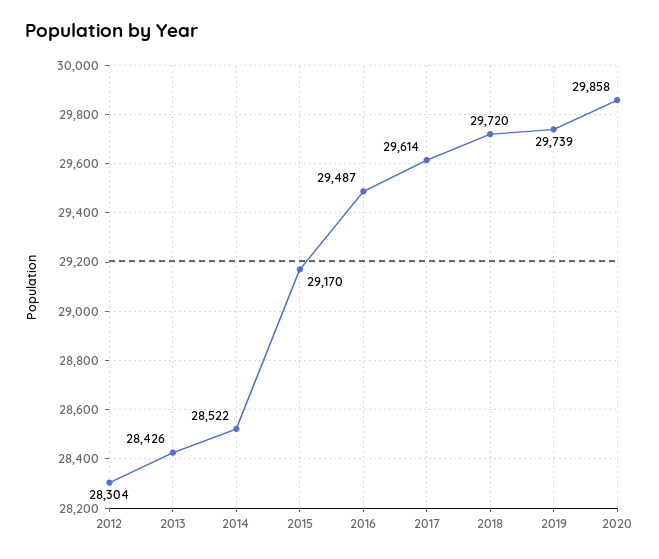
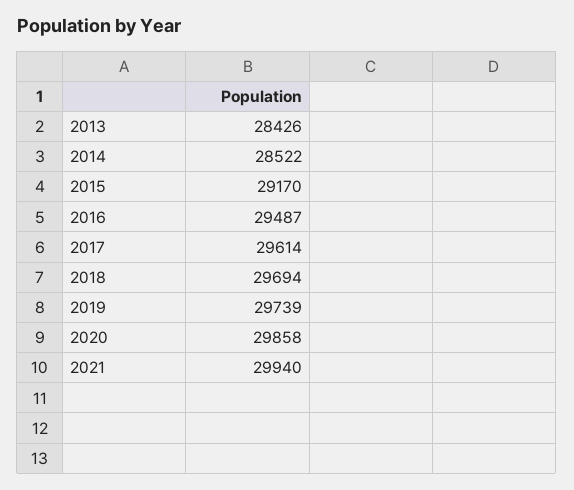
2012: 28304 -> none
2018: 29720 -> 29694
2021: none -> 29940

